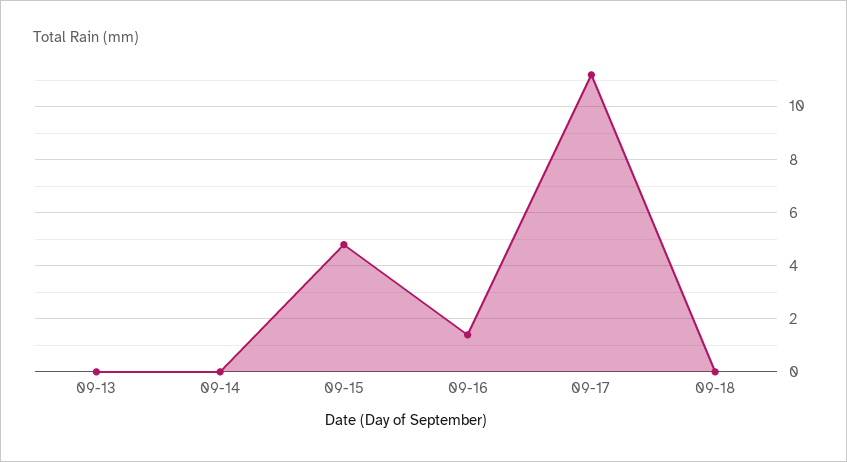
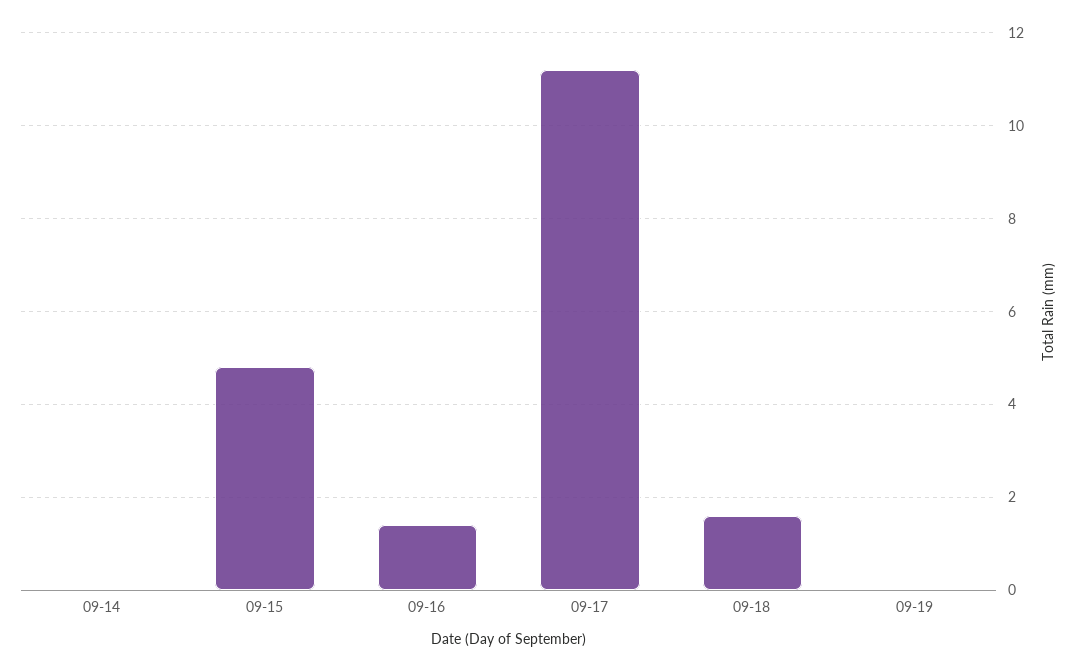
09-13: 0 -> none
09-18: 0 -> 1.5
09-19: none -> 0

